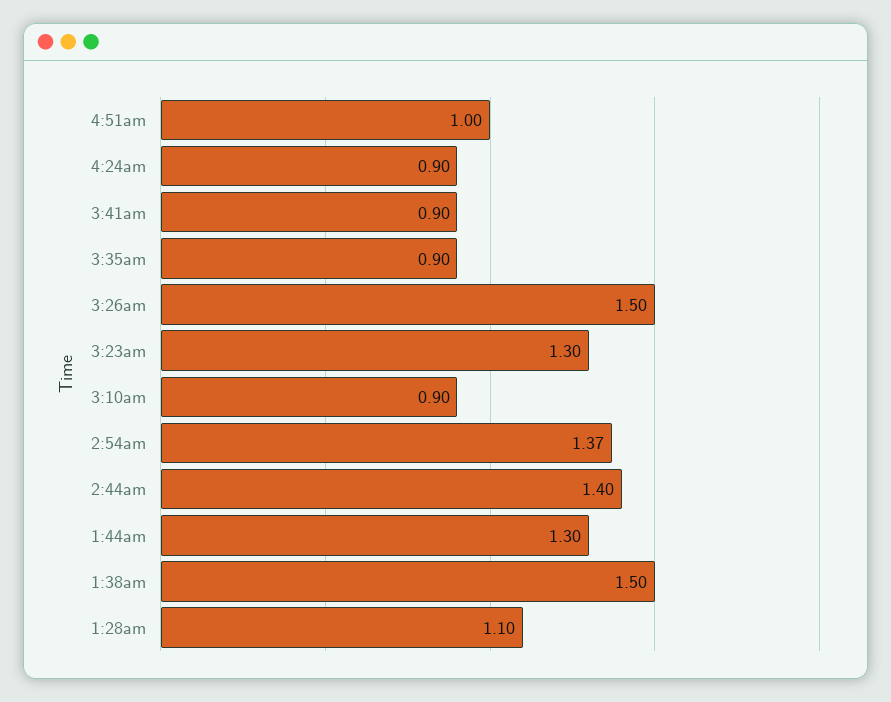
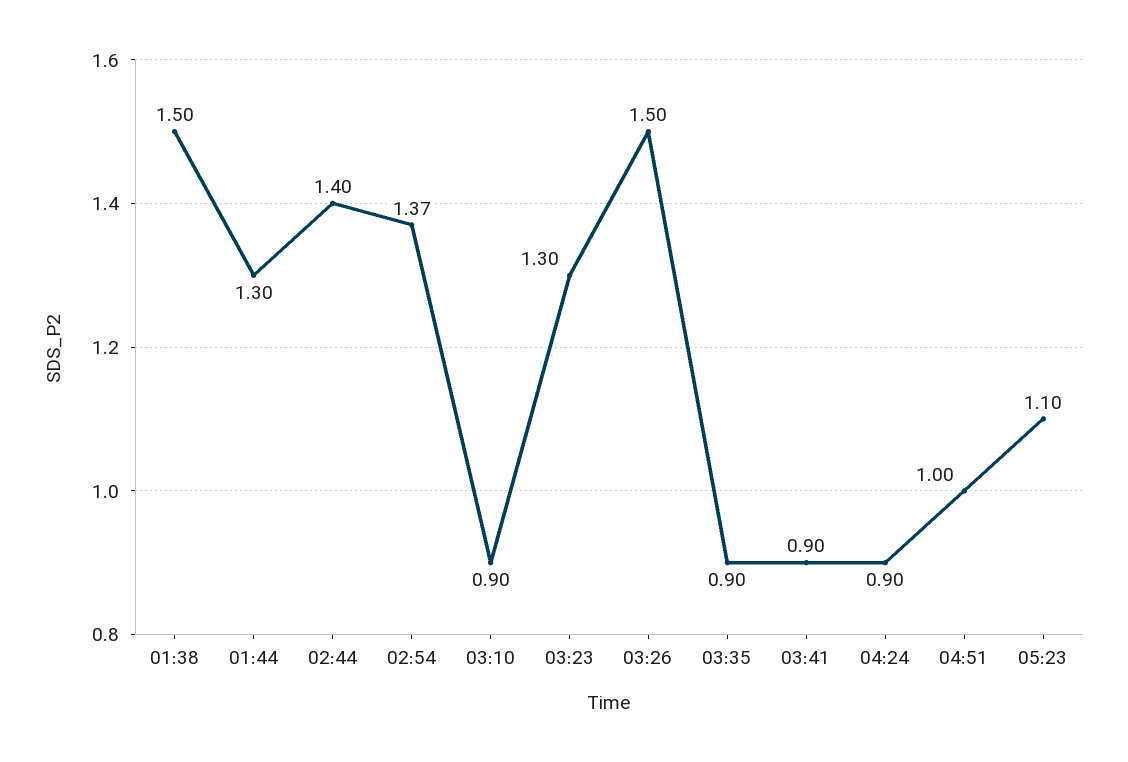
1:28am: 1.1 -> none
05:23: none -> 1.1

